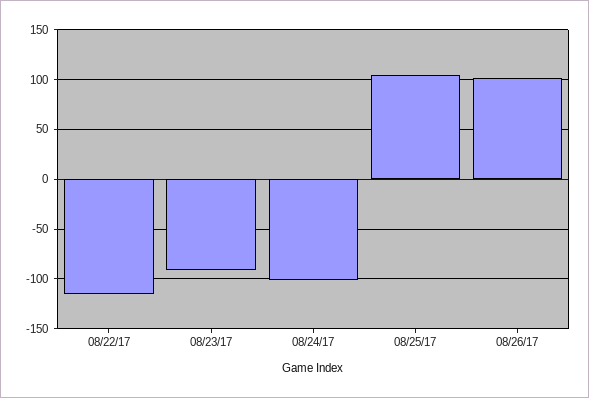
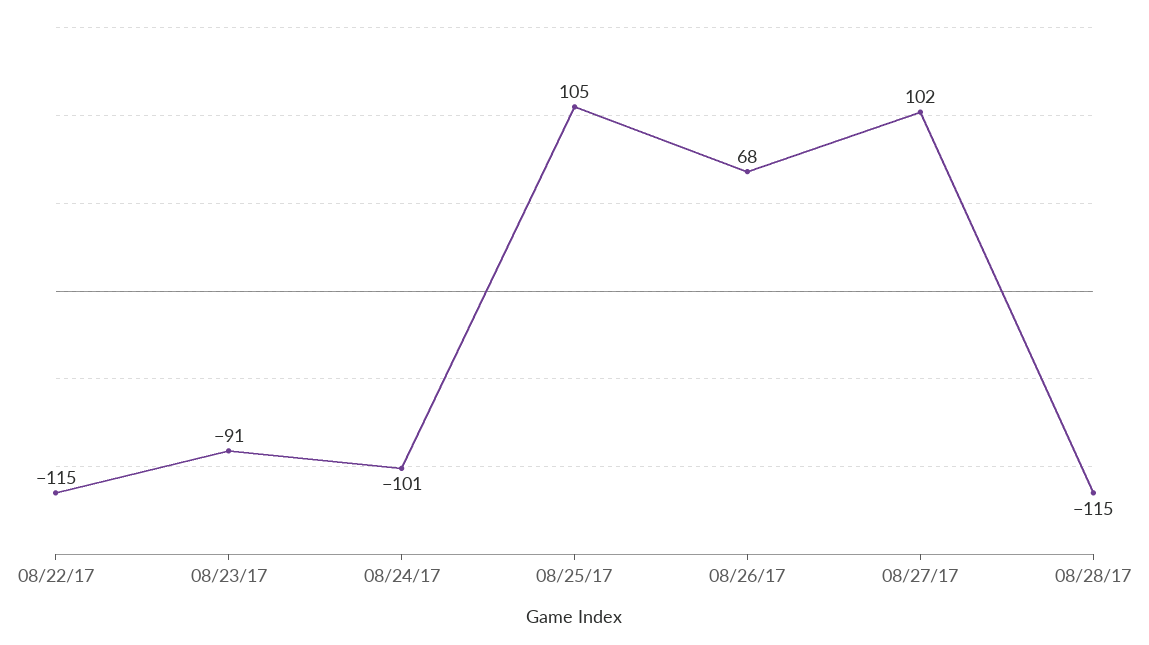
08/26/17: 100 -> 68
08/27/17: none -> 102
08/28/17: none -> -115

